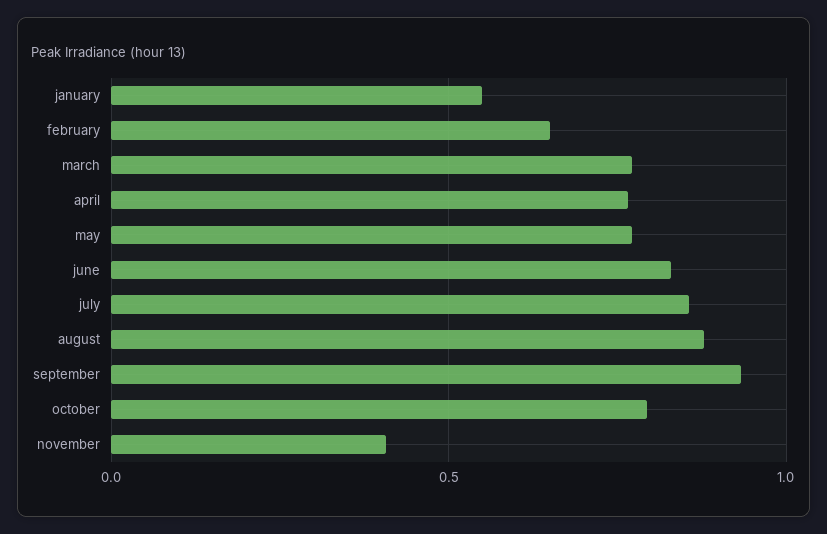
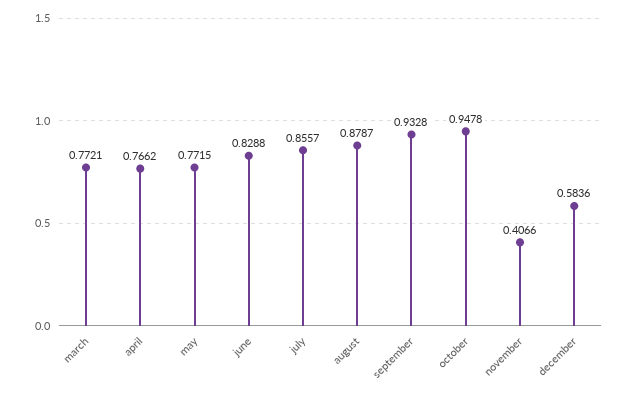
january: 0.55 -> none
february: 0.65 -> none
october: 0.8 -> 0.9478
december: none -> 0.5836

